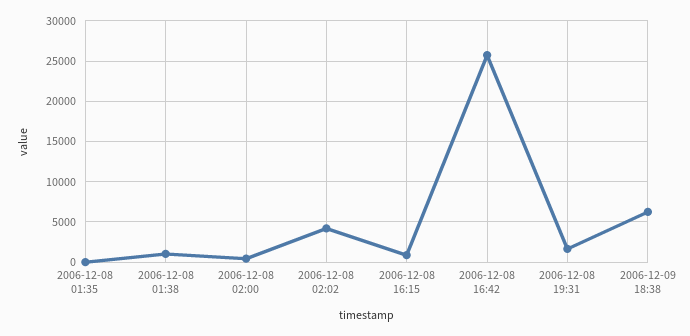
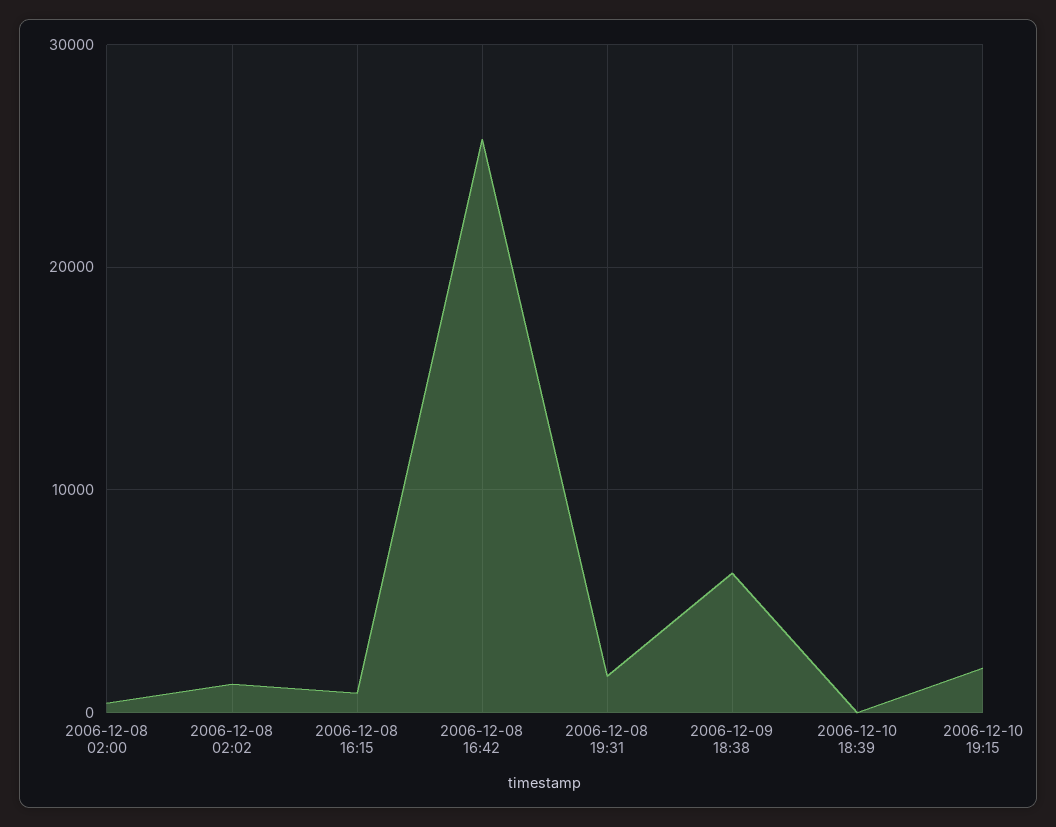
2006-12-08 01:35: 0 -> none
2006-12-08 01:38: 1000 -> none
2006-12-08 02:02: 4000 -> 1000
2006-12-10 18:39: none -> 0
2006-12-10 19:15: none -> 2000

